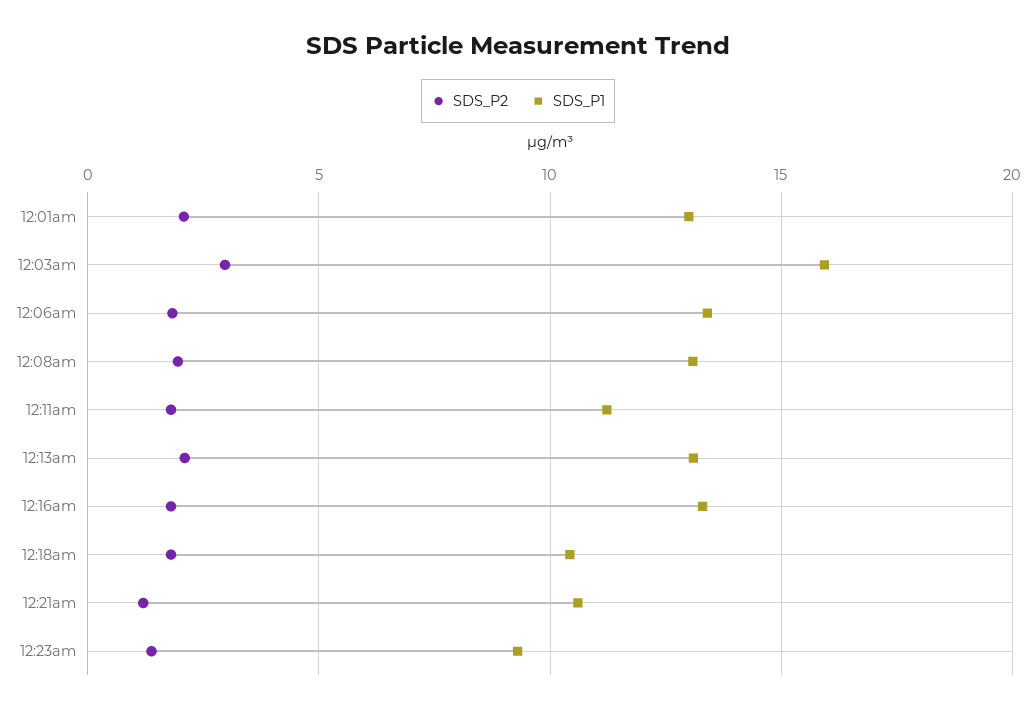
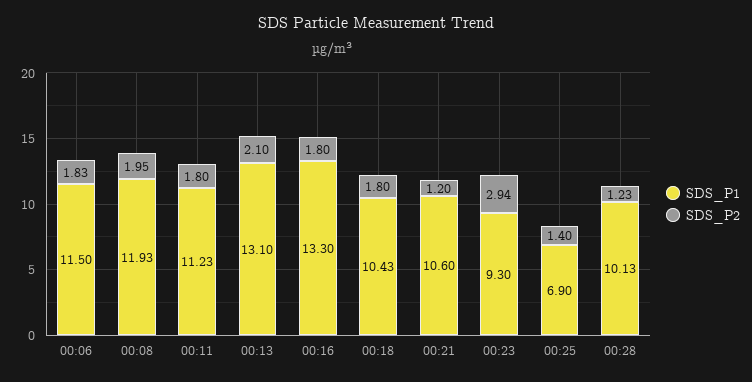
SDS_P2, 12:01am: 2 -> none
SDS_P1, 12:01am: 13 -> none
SDS_P2, 12:03am: 3 -> none
SDS_P1, 12:03am: 16 -> none
SDS_P1, 12:06am: 13.5 -> 11.5
SDS_P1, 12:08am: 13 -> 11.93
SDS_P2, 12:23am: 1.5 -> 2.94
SDS_P1, 00:25: none -> 6.9
SDS_P2, 00:25: none -> 1.4
SDS_P1, 00:28: none -> 10.13
SDS_P2, 00:28: none -> 1.23

